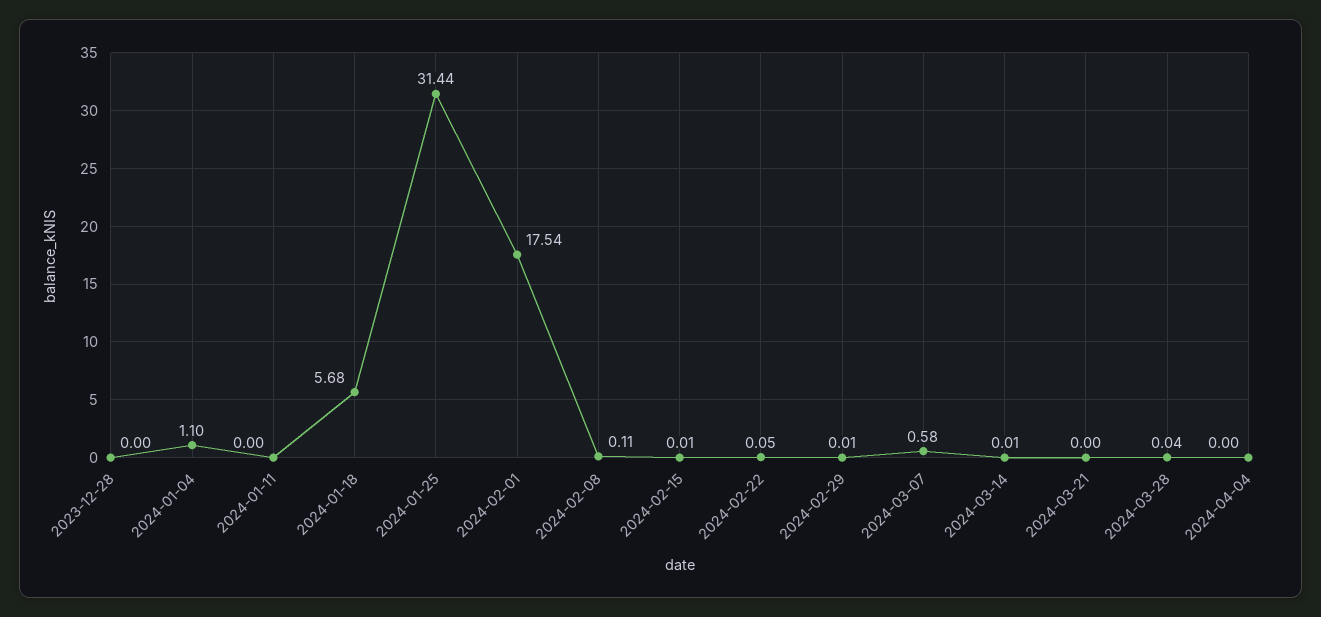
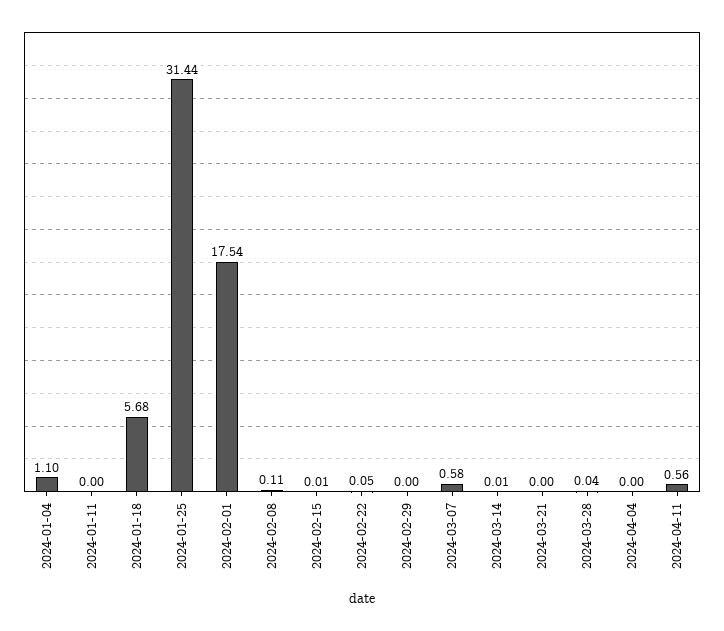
2023-12-28: 0 -> none
2024-02-29: 0.01 -> 0
2024-04-11: none -> 0.56

